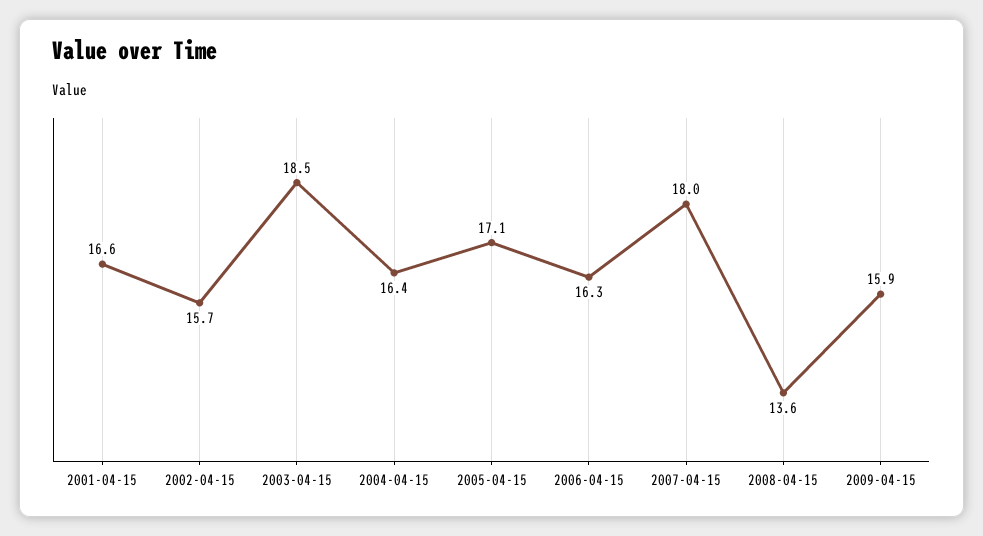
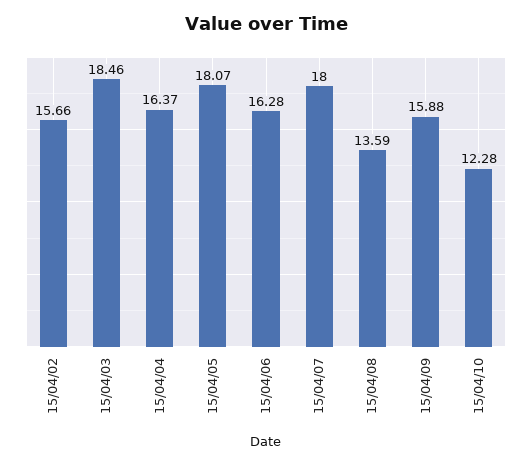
2001-04-15: 16.6 -> none
2005-04-15: 17.1 -> 18.07
15/04/10: none -> 12.28

